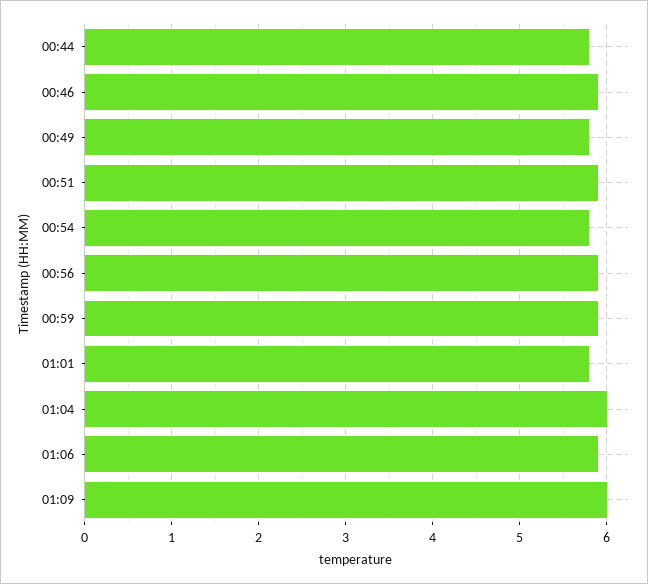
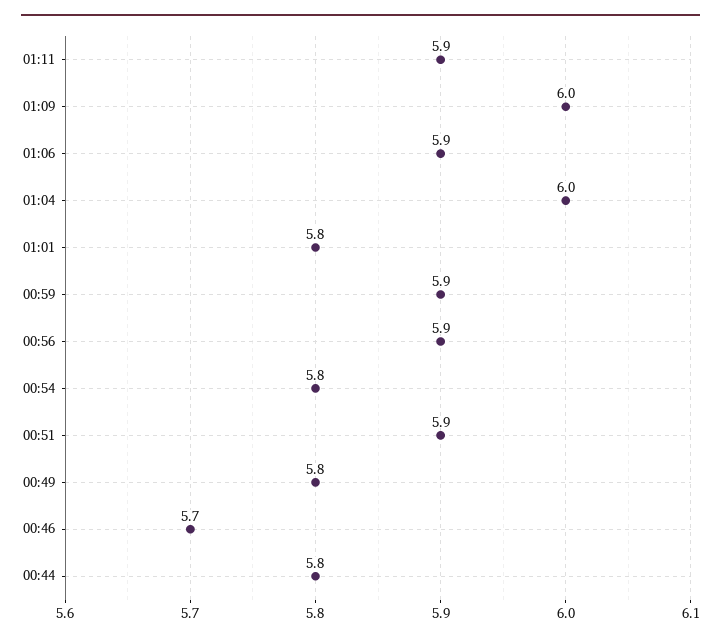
00:46: 5.9 -> 5.7
01:11: none -> 5.9

